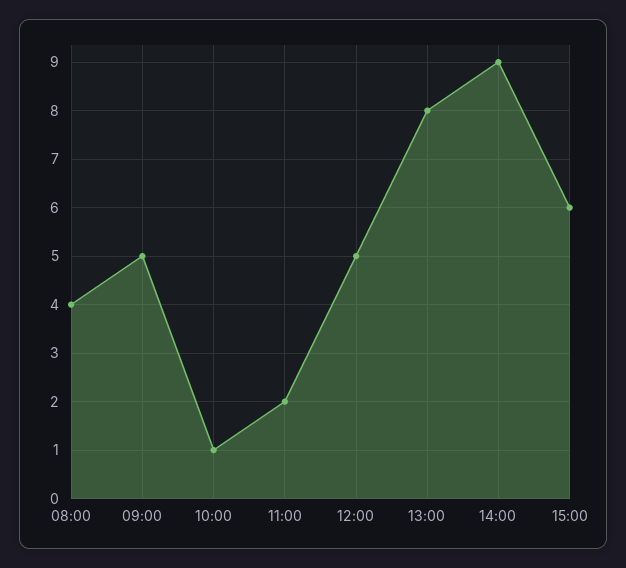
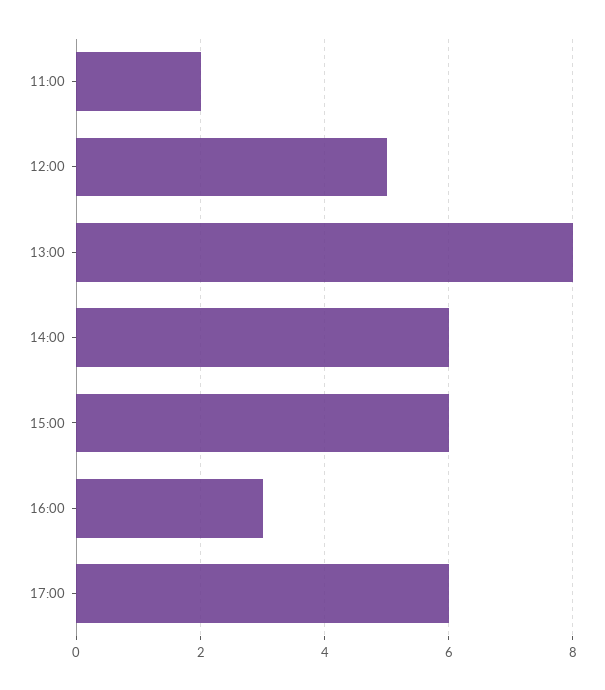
08:00: 4 -> none
09:00: 5 -> none
10:00: 1 -> none
14:00: 9 -> 6
16:00: none -> 3
17:00: none -> 6

